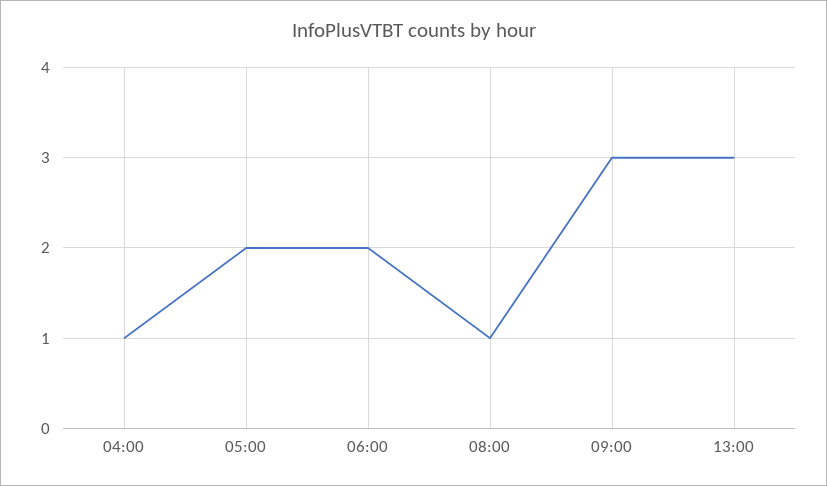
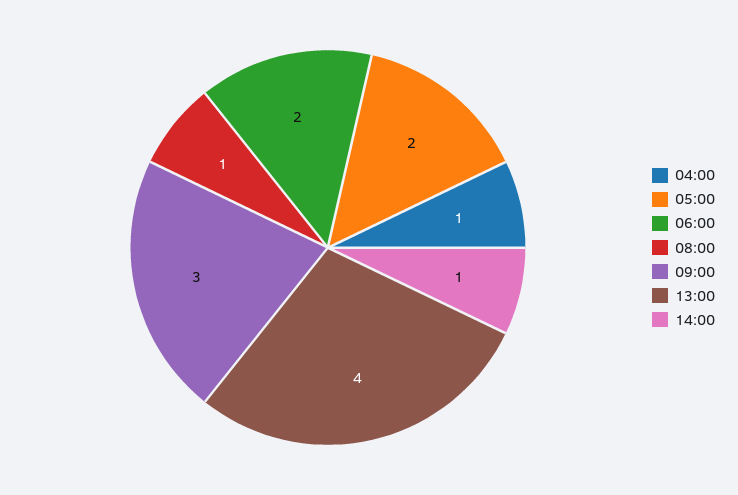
13:00: 3 -> 4
14:00: none -> 1

